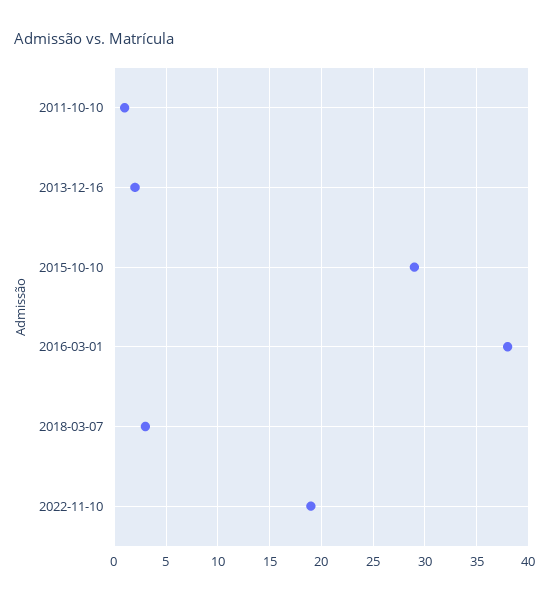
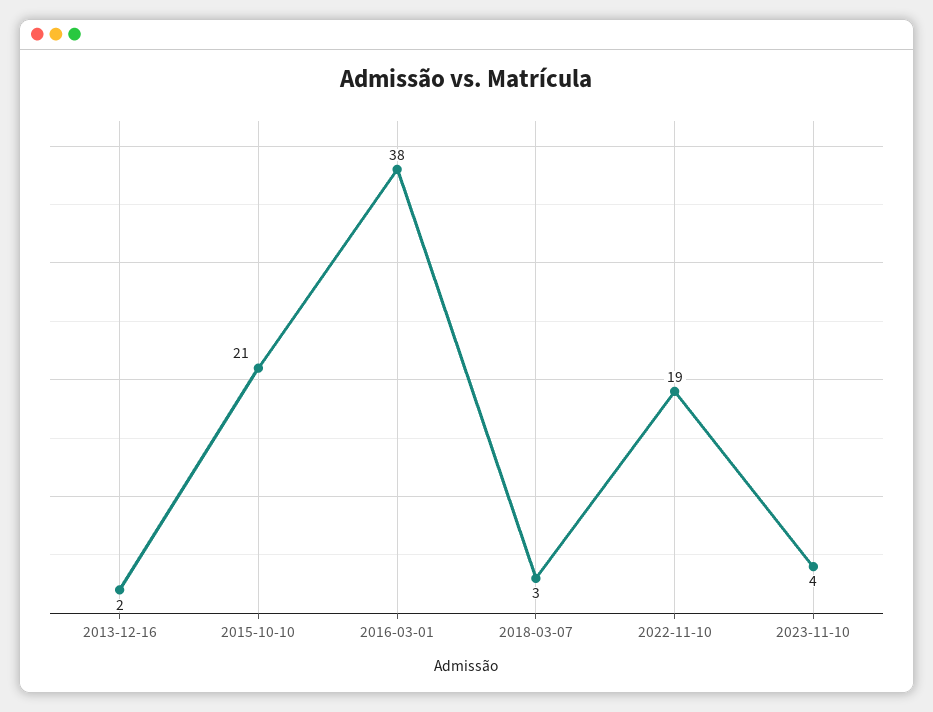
2011-10-10: 1 -> none
2015-10-10: 29 -> 21
2023-11-10: none -> 4

